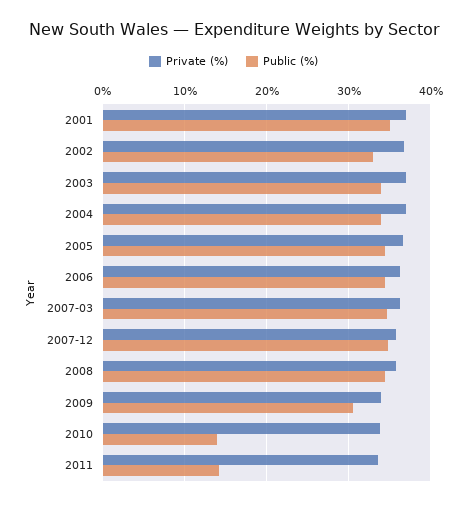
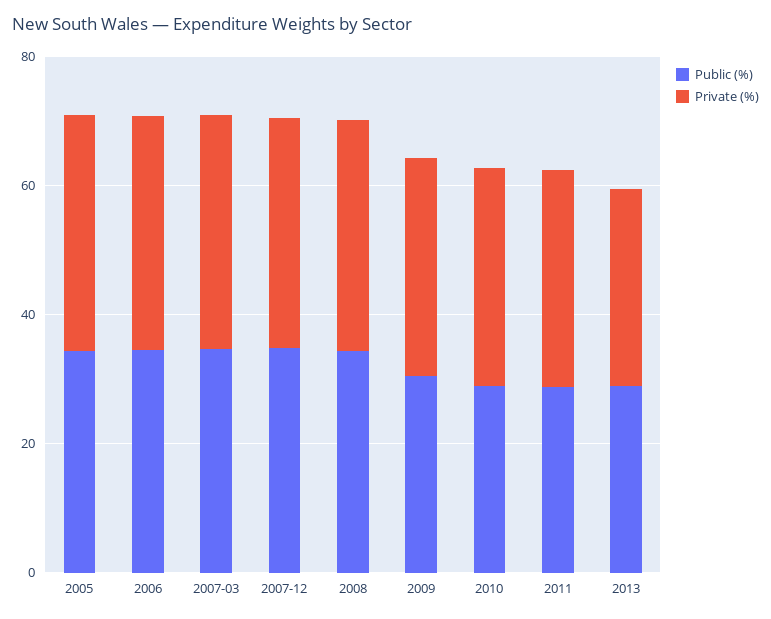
Private (%), 2001: 37 -> none
Public (%), 2001: 35 -> none
Private (%), 2002: 37 -> none
Public (%), 2002: 33 -> none
Private (%), 2003: 37 -> none
Public (%), 2003: 34 -> none
Private (%), 2004: 37 -> none
Public (%), 2004: 34 -> none
Public (%), 2010: 14 -> 30
Public (%), 2011: 14 -> 30
Public (%), 2013: none -> 30
Private (%), 2013: none -> 30

